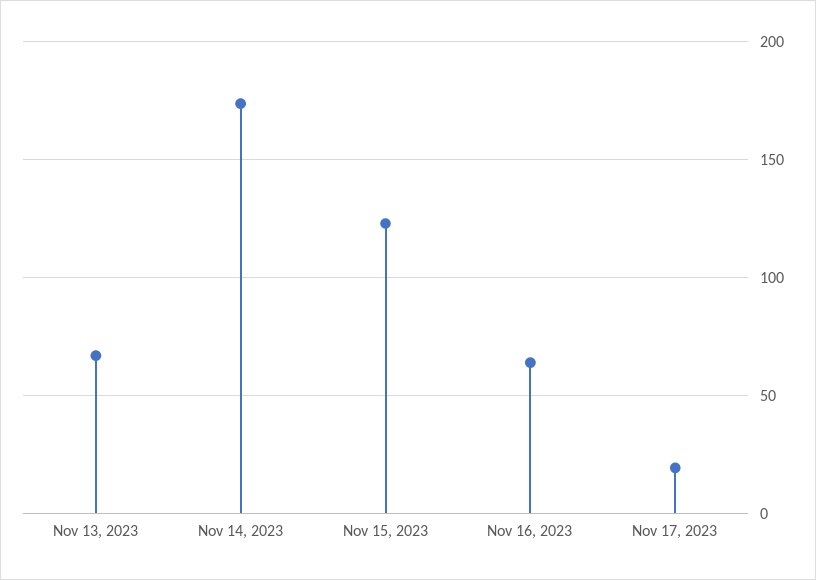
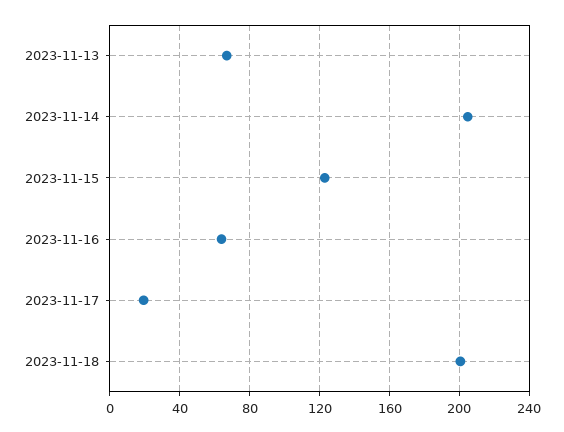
Nov 14, 2023: 175 -> 205
2023-11-18: none -> 200

